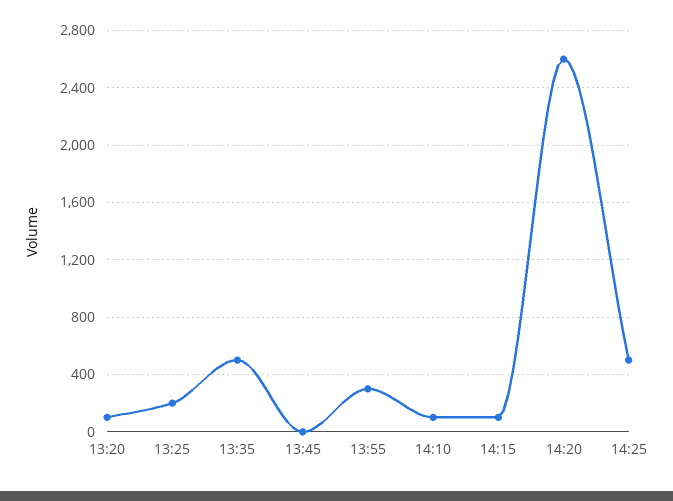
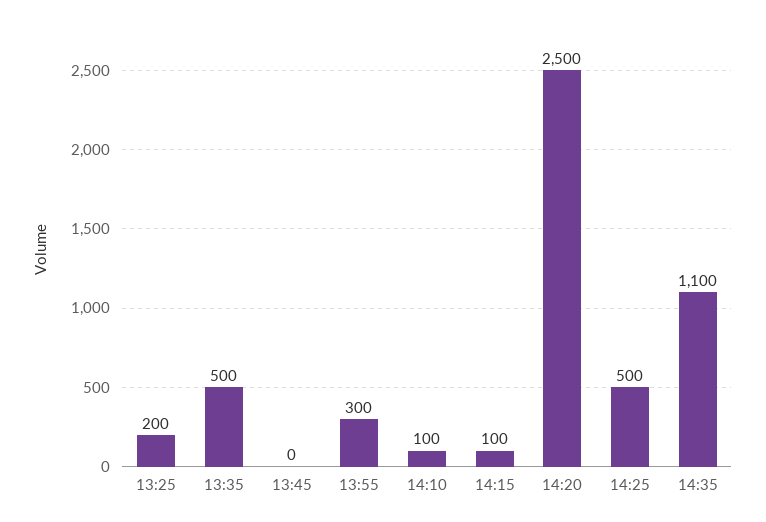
13:20: 100 -> none
14:20: 2600 -> 2500
14:35: none -> 1100

